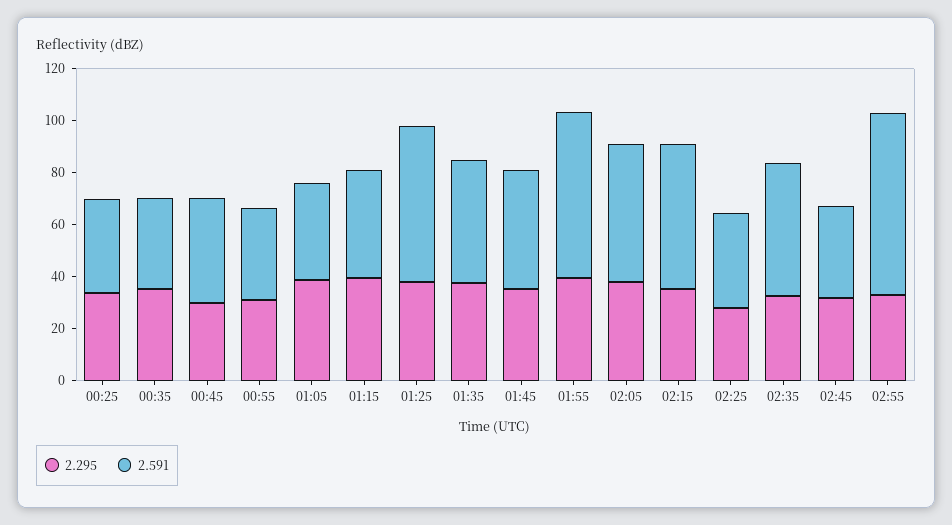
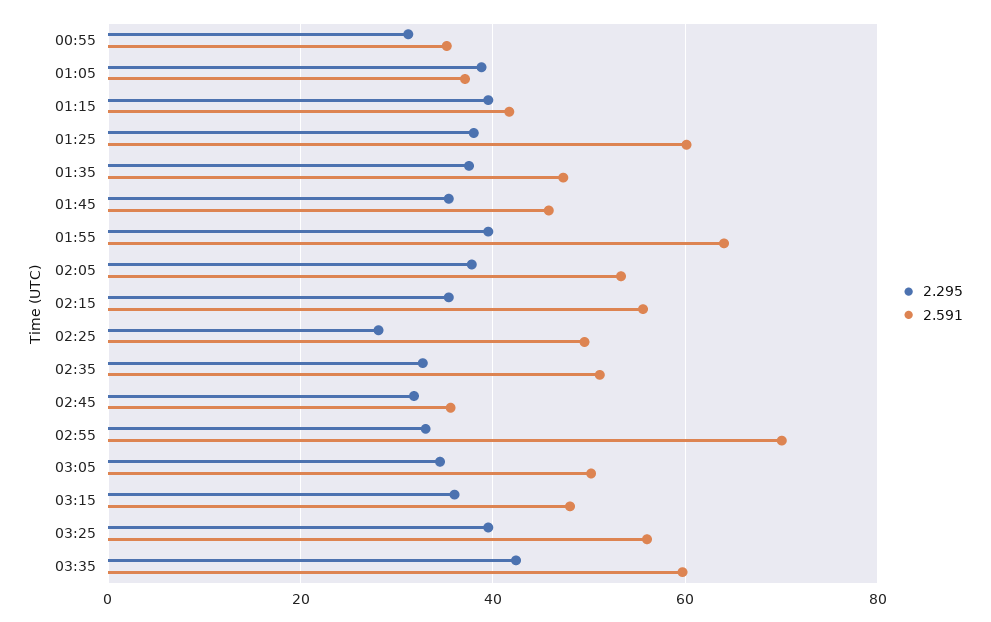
2.295, 00:25: 35 -> none
2.591, 00:25: 35 -> none
2.295, 00:35: 35 -> none
2.591, 00:35: 35 -> none
2.295, 00:45: 30 -> none
2.591, 00:45: 40 -> none
2.591, 02:25: 35 -> 50
2.295, 03:05: none -> 34
2.591, 03:05: none -> 50
2.295, 03:15: none -> 36
2.591, 03:15: none -> 48
2.295, 03:25: none -> 40
2.591, 03:25: none -> 56
2.295, 03:35: none -> 42
2.591, 03:35: none -> 60

